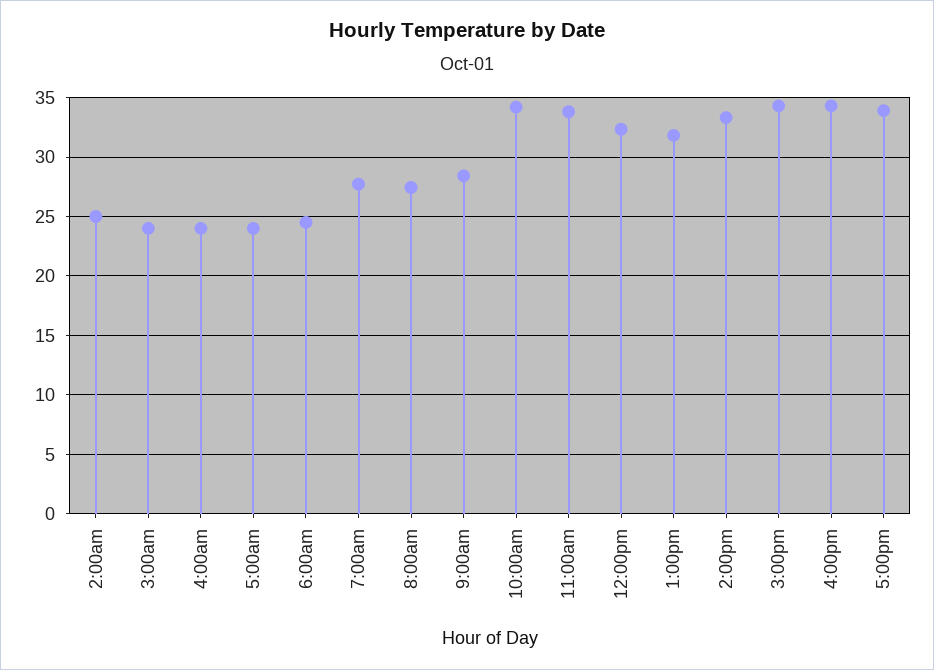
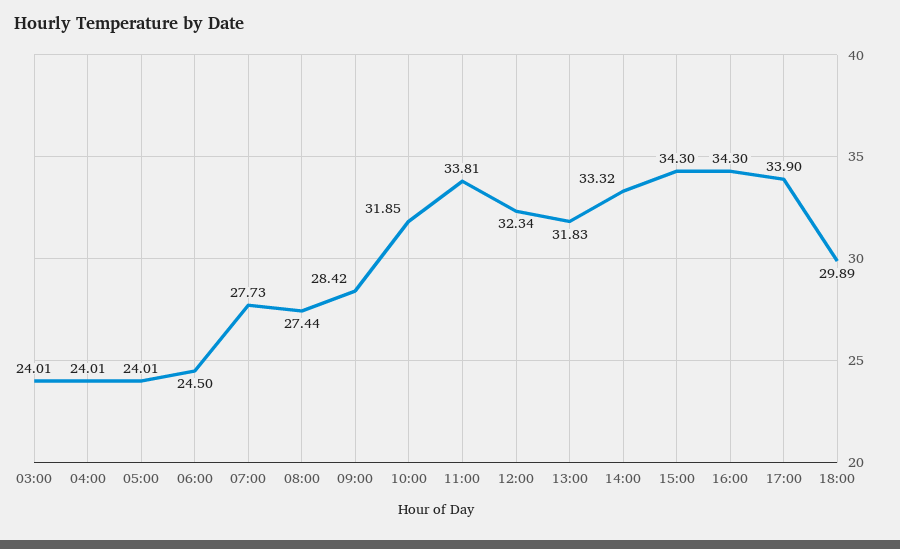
2:00am: 25 -> none
10:00am: 34 -> 31.85
18:00: none -> 29.89

